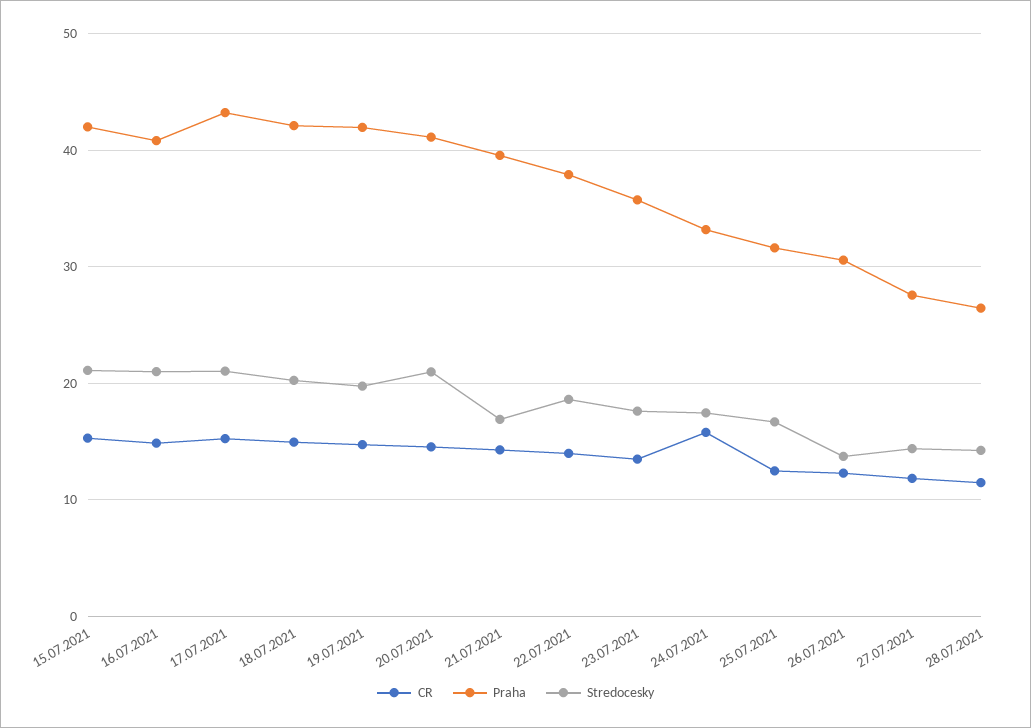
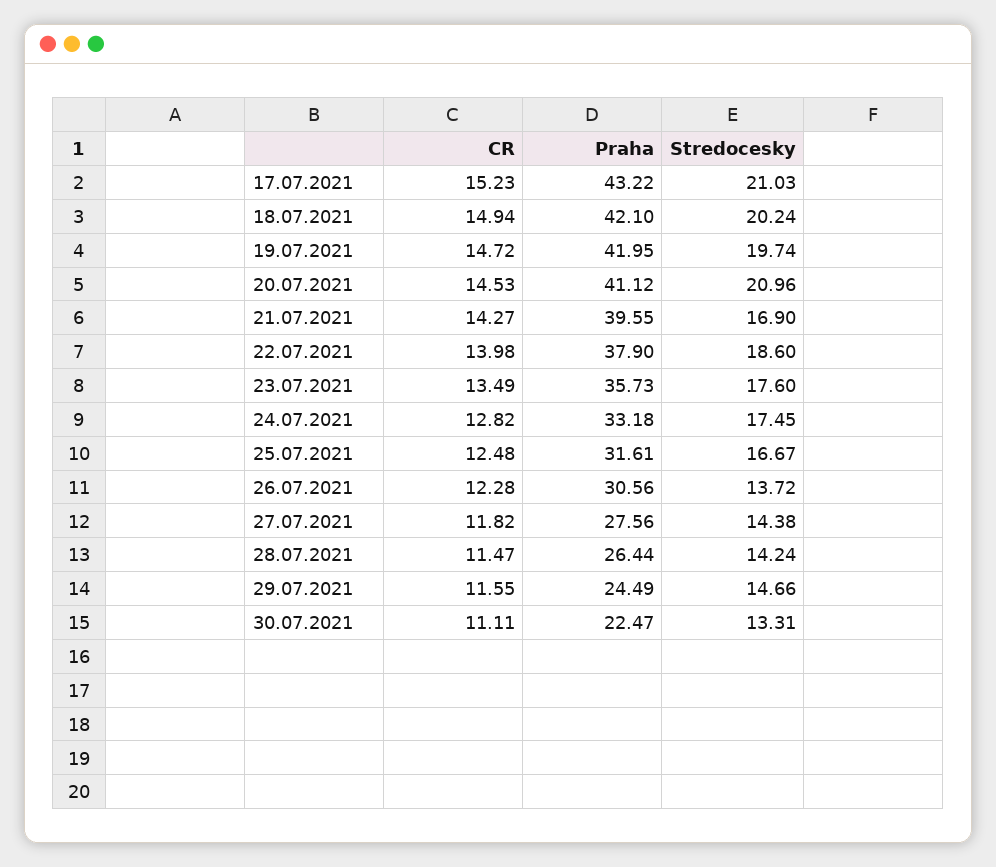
CR, 15.07.2021: 15 -> none
Praha, 15.07.2021: 42 -> none
Stredocesky, 15.07.2021: 21 -> none
CR, 16.07.2021: 15 -> none
Praha, 16.07.2021: 41 -> none
Stredocesky, 16.07.2021: 21 -> none
CR, 24.07.2021: 16 -> 12.82
CR, 29.07.2021: none -> 11.55
Praha, 29.07.2021: none -> 24.49
Stredocesky, 29.07.2021: none -> 14.66
CR, 30.07.2021: none -> 11.11
Praha, 30.07.2021: none -> 22.47
Stredocesky, 30.07.2021: none -> 13.31

